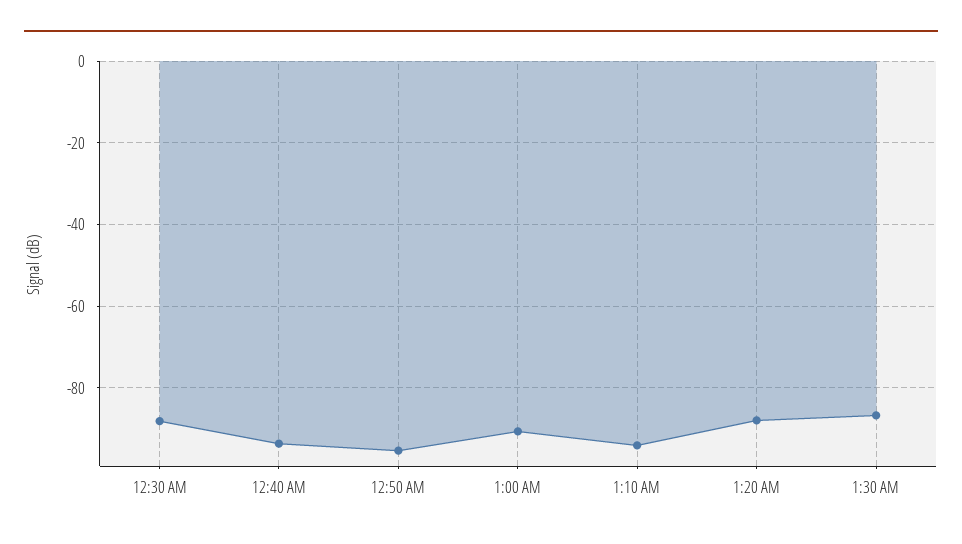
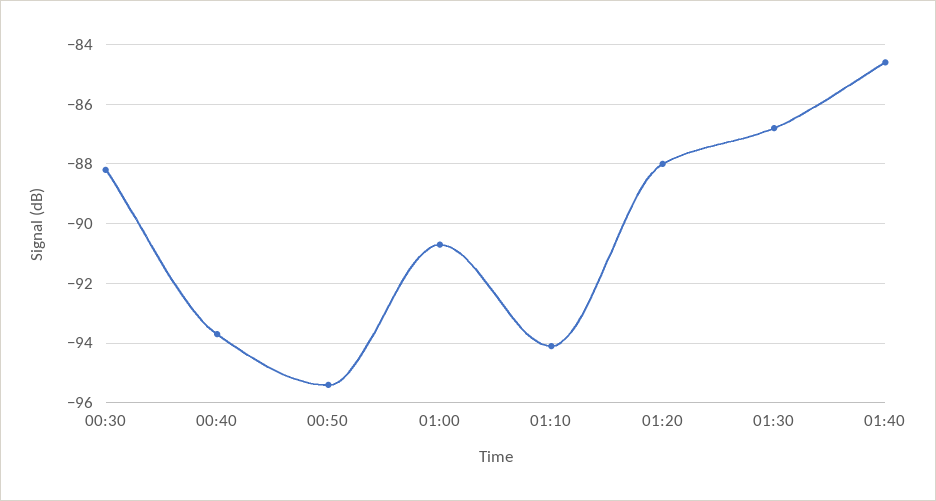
01:40: none -> -84.5

